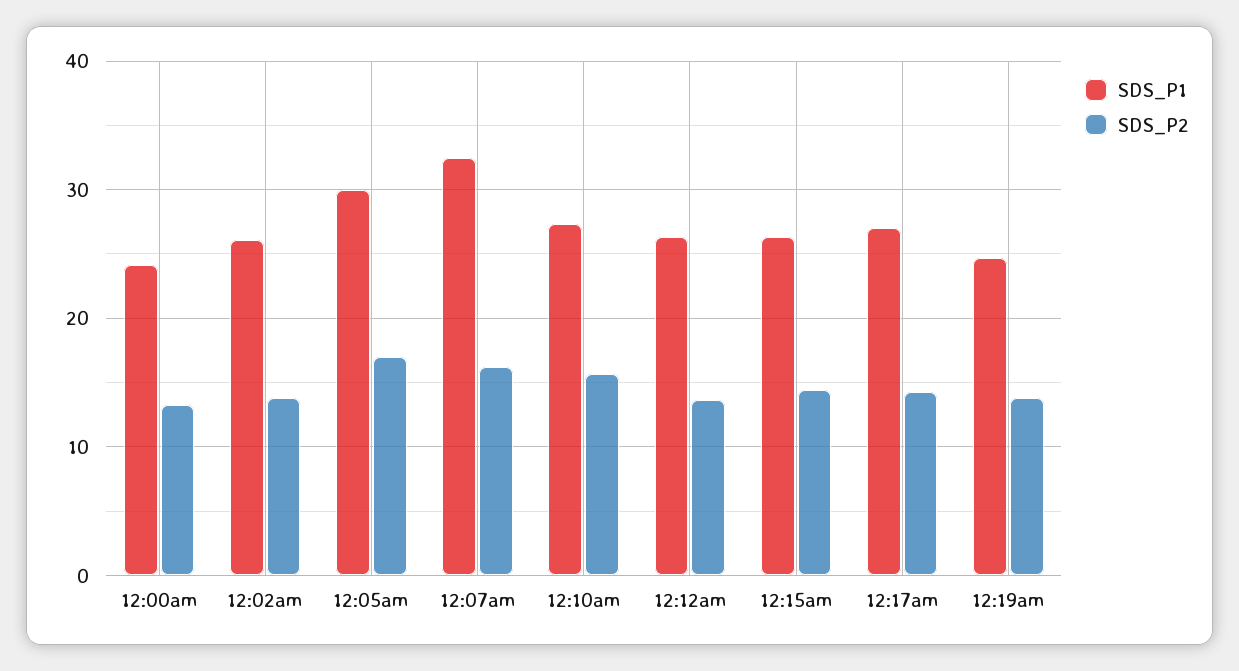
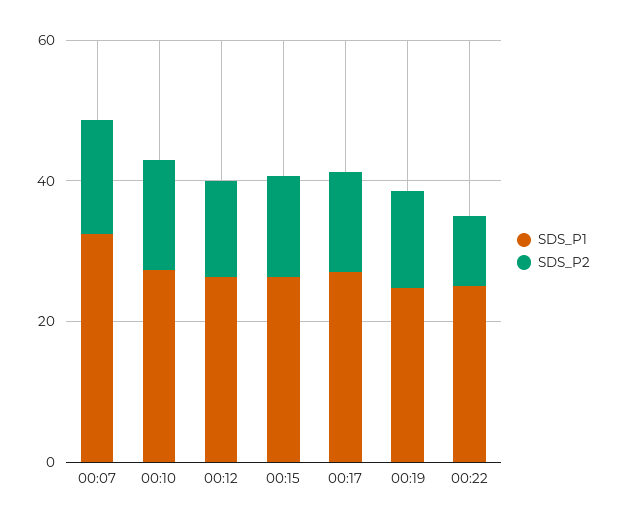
SDS_P1, 12:00am: 24 -> none
SDS_P2, 12:00am: 13 -> none
SDS_P1, 12:02am: 26 -> none
SDS_P2, 12:02am: 14 -> none
SDS_P1, 12:05am: 30 -> none
SDS_P2, 12:05am: 17 -> none
SDS_P1, 00:22: none -> 25
SDS_P2, 00:22: none -> 10

